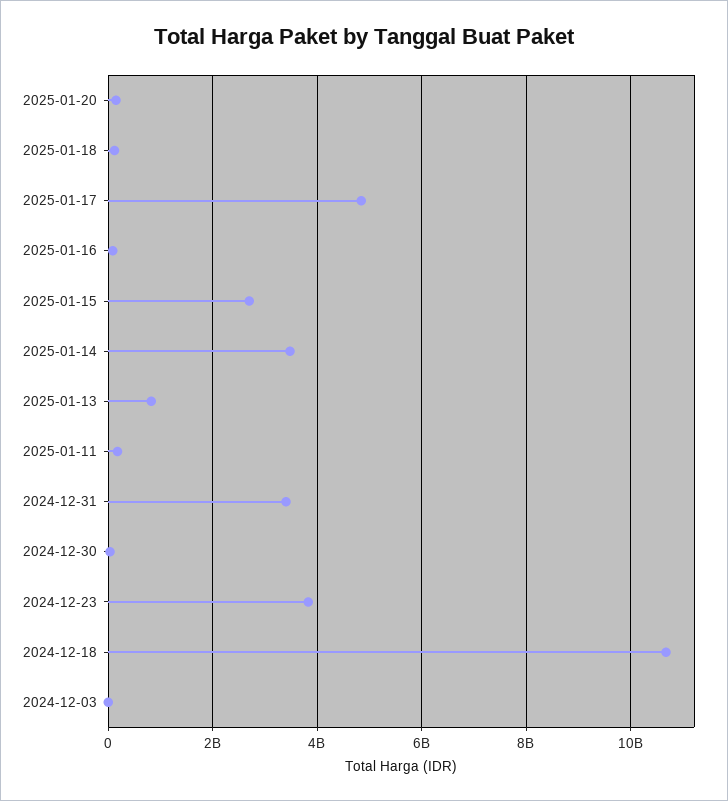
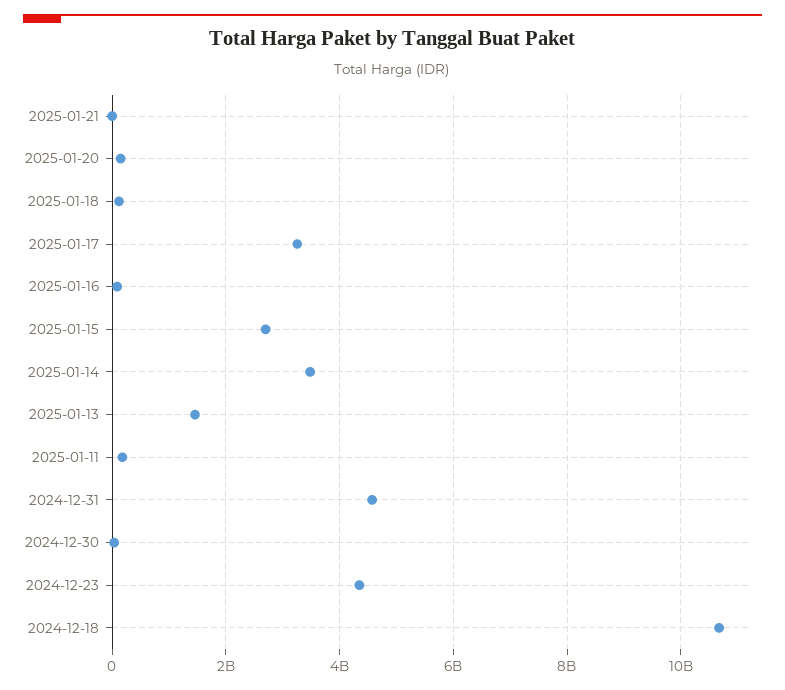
2025-01-17: 4800000000 -> 3200000000
2025-01-13: 800000000 -> 1400000000
2024-12-31: 3400000000 -> 4600000000
2024-12-23: 3800000000 -> 4400000000
2024-12-03: 0 -> none
2025-01-21: none -> 0

